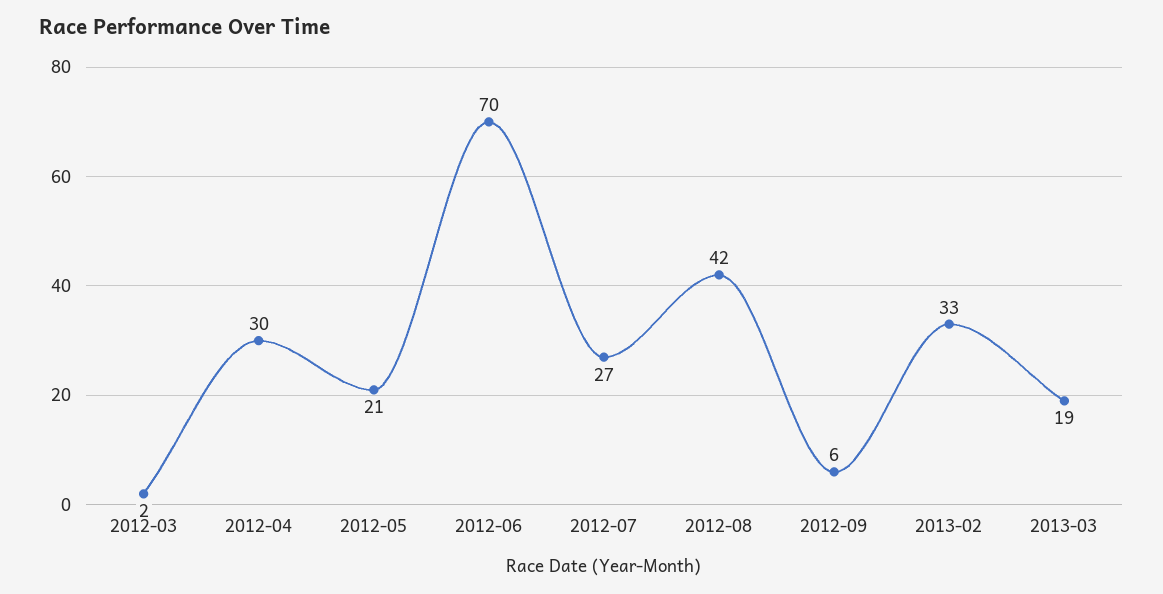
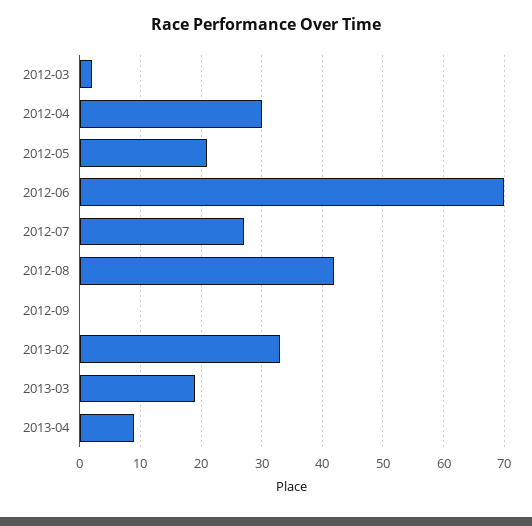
2012-09: 6 -> 0
2013-04: none -> 9

